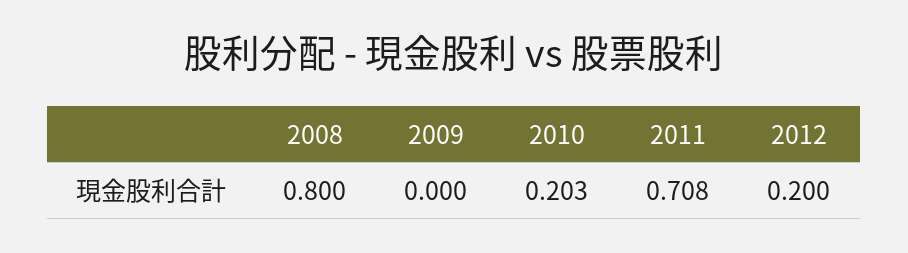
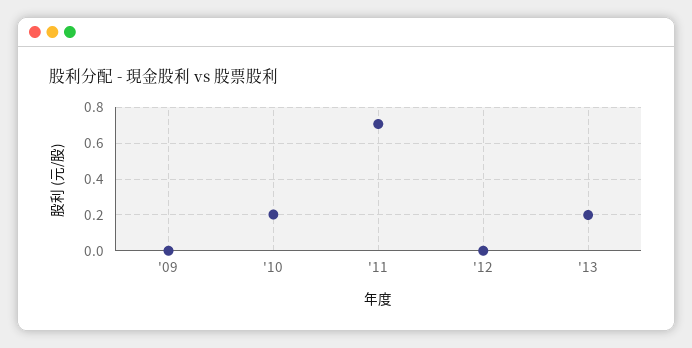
2008: 0.8 -> none
2012: 0.2 -> 0
'13: none -> 0.2

